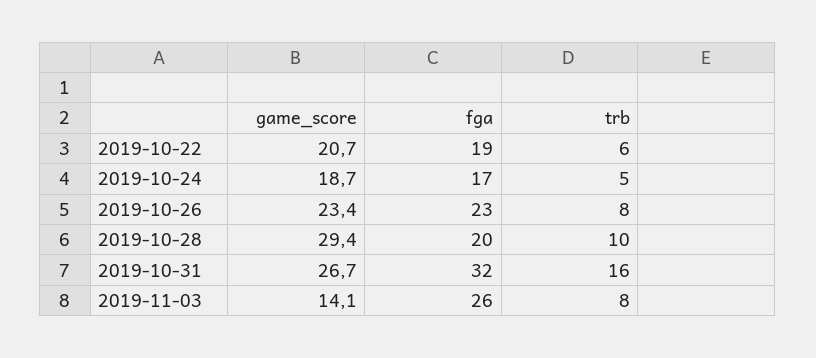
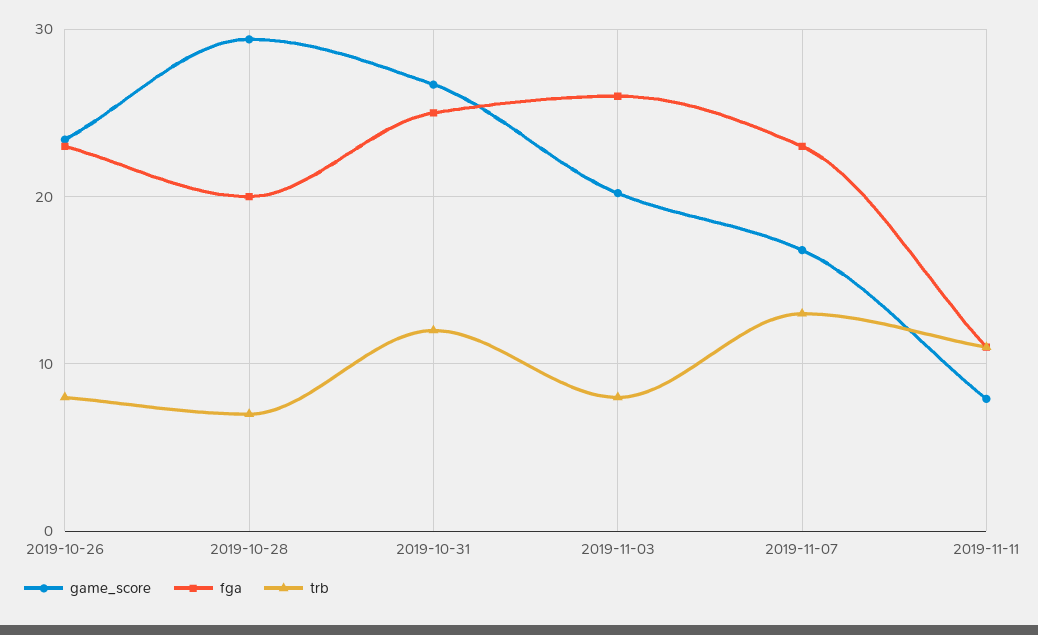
game_score, 2019-10-22: 20.7 -> none
fga, 2019-10-22: 19 -> none
trb, 2019-10-22: 6 -> none
game_score, 2019-10-24: 18.7 -> none
fga, 2019-10-24: 17 -> none
trb, 2019-10-24: 5 -> none
trb, 2019-10-28: 10 -> 7
fga, 2019-10-31: 32 -> 25
trb, 2019-10-31: 16 -> 12
game_score, 2019-11-03: 14.1 -> 20
game_score, 2019-11-07: none -> 17
fga, 2019-11-07: none -> 23
trb, 2019-11-07: none -> 13
game_score, 2019-11-11: none -> 8
fga, 2019-11-11: none -> 11
trb, 2019-11-11: none -> 11

